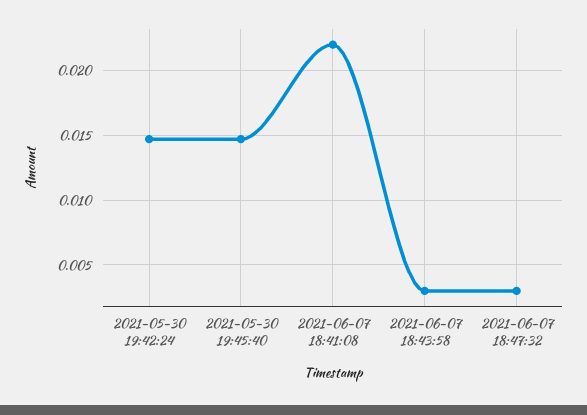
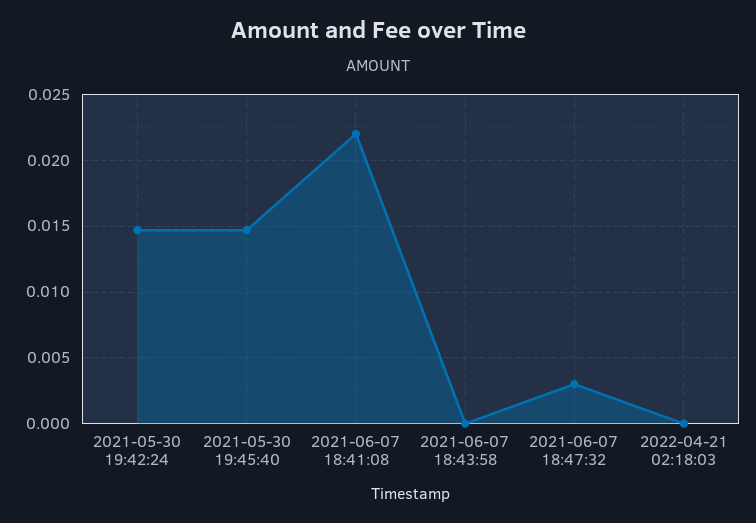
2021-06-07 18:43:58: 0.003 -> 0
2022-04-21 02:18:03: none -> 0

